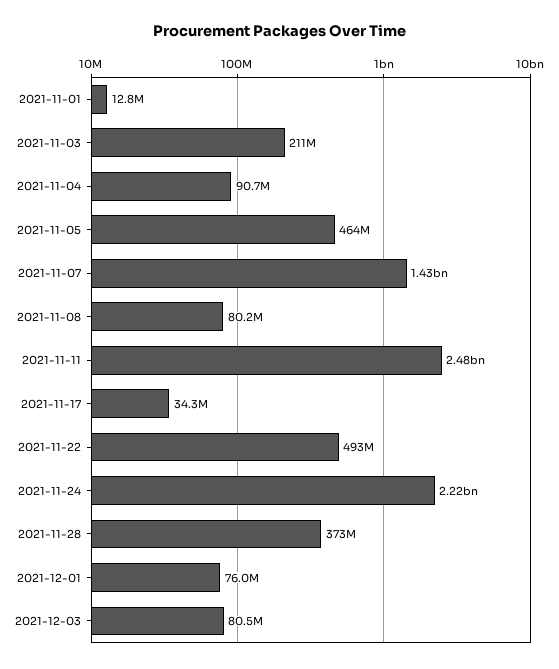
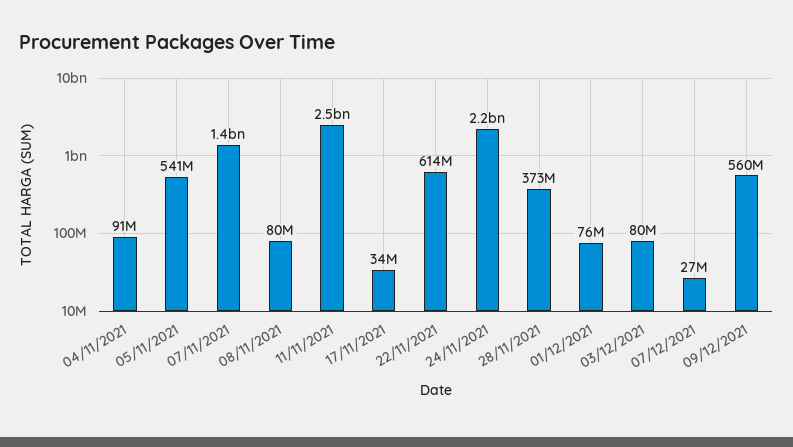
2021-11-01: 12800000 -> none
2021-11-03: 211000000 -> none
2021-11-05: 464000000 -> 541000000
2021-11-22: 493000000 -> 614000000
07/12/2021: none -> 27000000
09/12/2021: none -> 560000000

